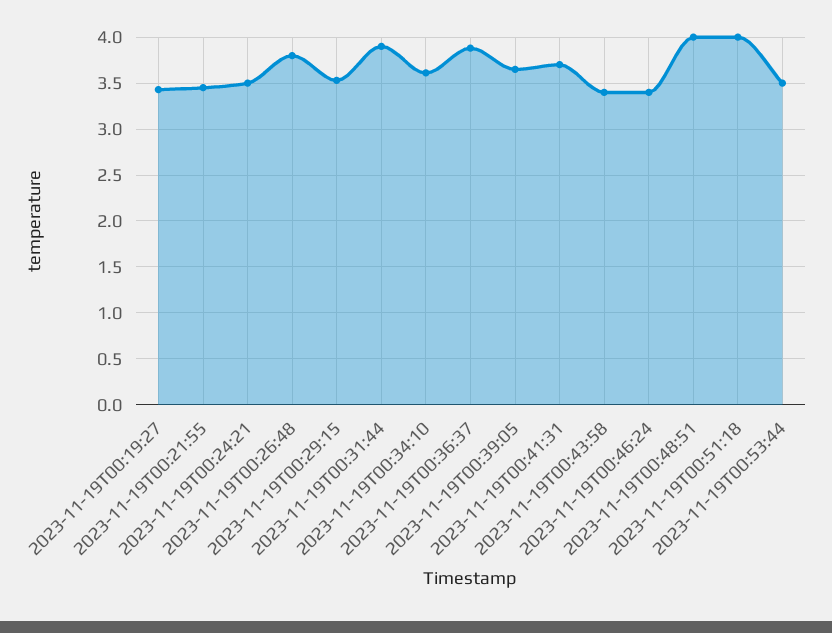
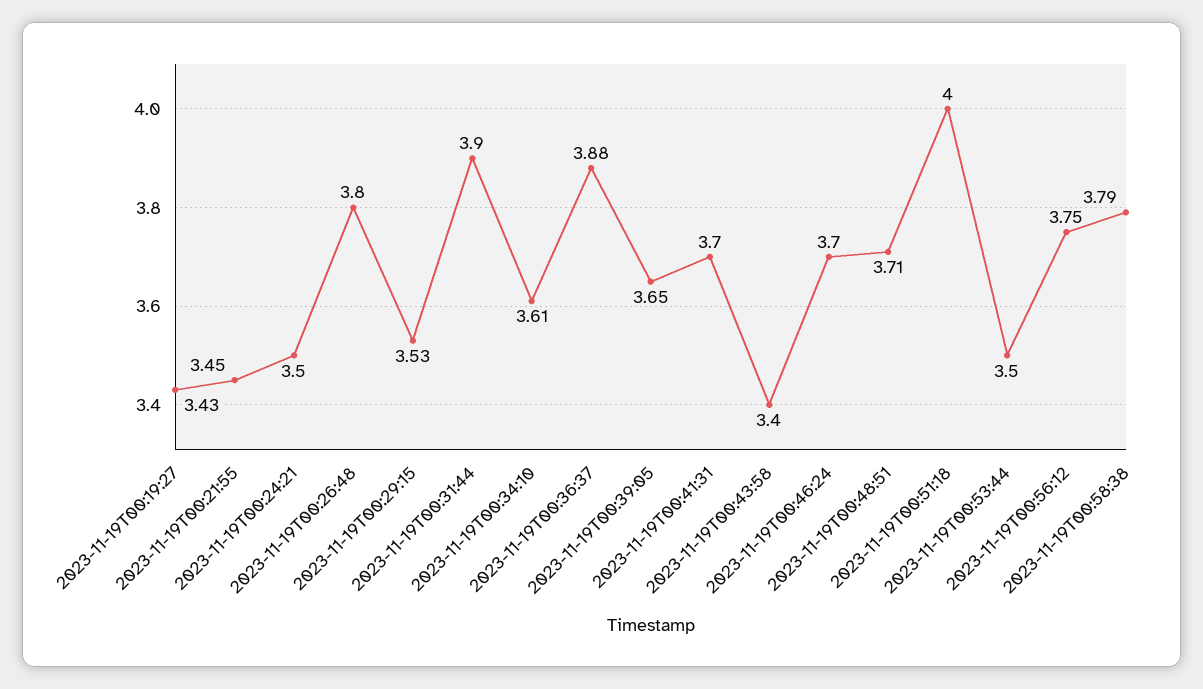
2023-11-19T00:46:24: 3.4 -> 3.7
2023-11-19T00:48:51: 4 -> 3.71
2023-11-19T00:56:12: none -> 3.75
2023-11-19T00:58:38: none -> 3.79

